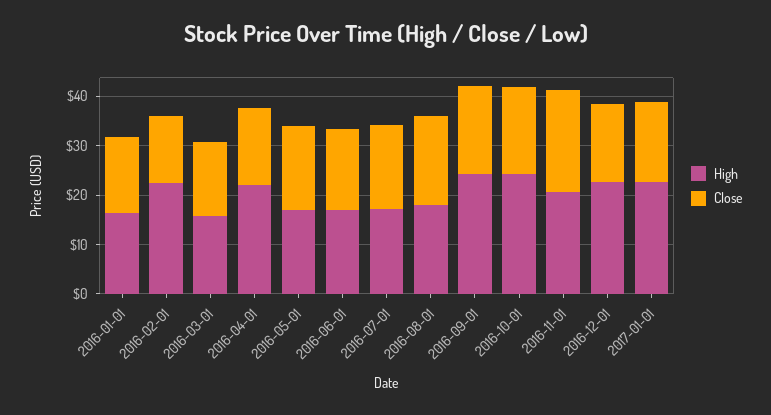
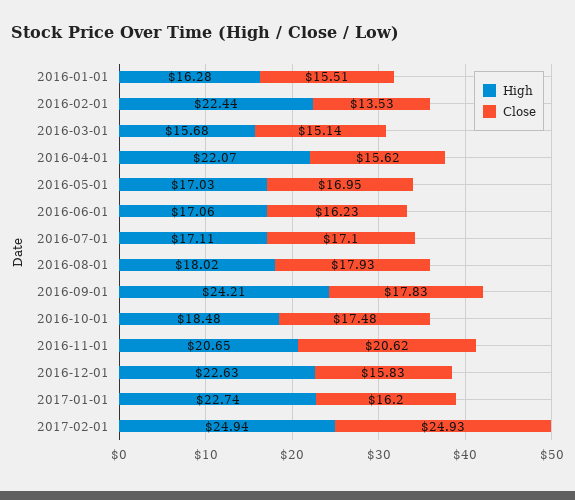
High, 2016-10-01: 24 -> 18.48
High, 2017-02-01: none -> 24.94
Close, 2017-02-01: none -> 24.93

